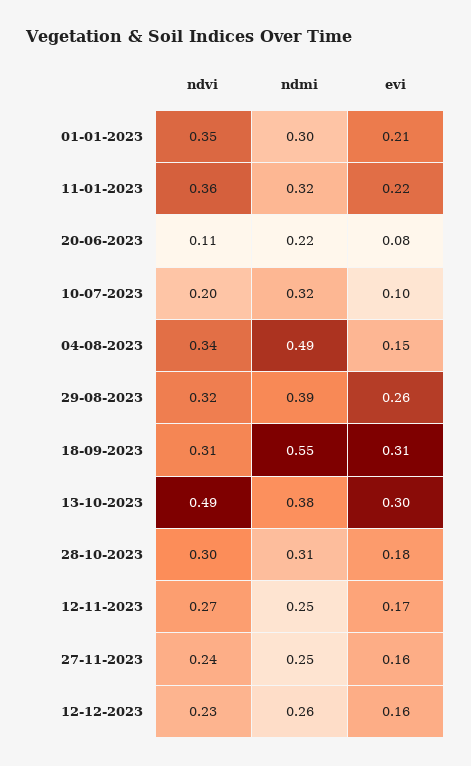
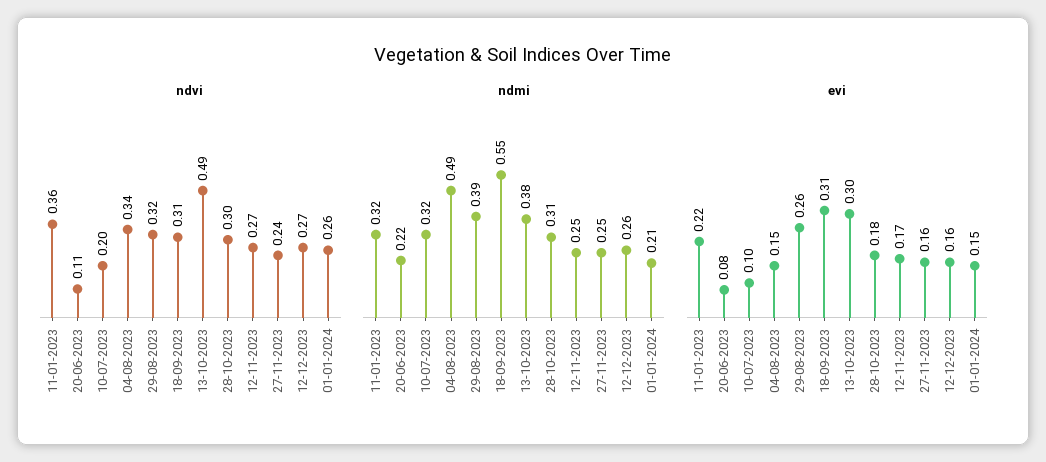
ndvi, 01-01-2023: 0.35 -> none
ndmi, 01-01-2023: 0.3 -> none
evi, 01-01-2023: 0.21 -> none
ndvi, 12-12-2023: 0.23 -> 0.27
ndvi, 01-01-2024: none -> 0.26
ndmi, 01-01-2024: none -> 0.21
evi, 01-01-2024: none -> 0.15

